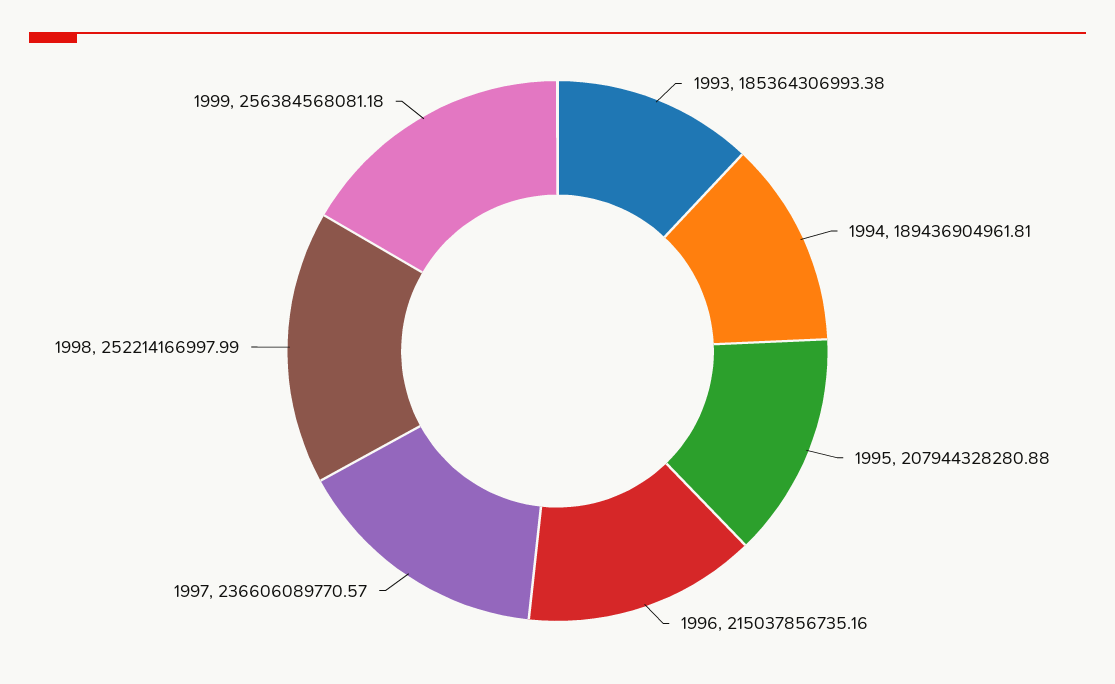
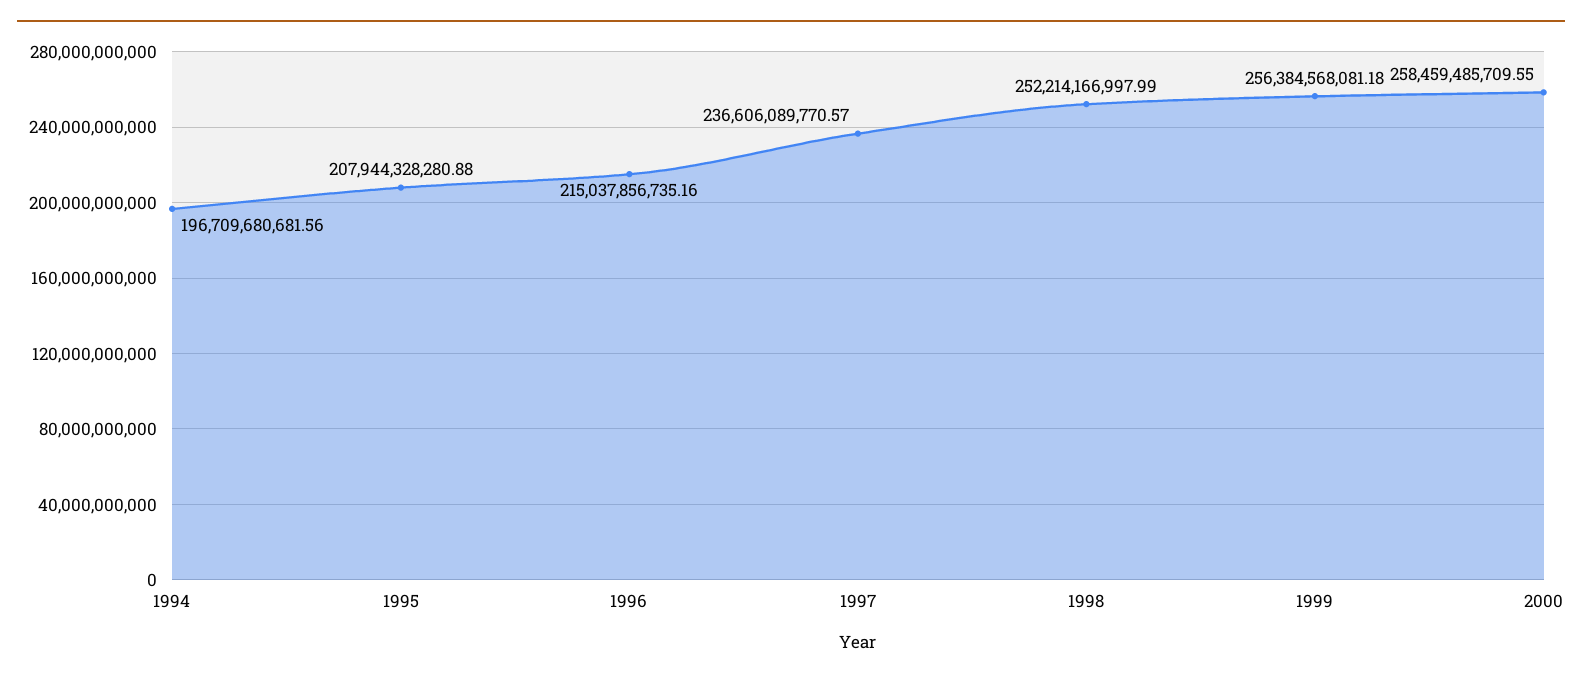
1993: 185364306993.38 -> none
1994: 189436904961.81 -> 196709680681.56
2000: none -> 258459485709.55

